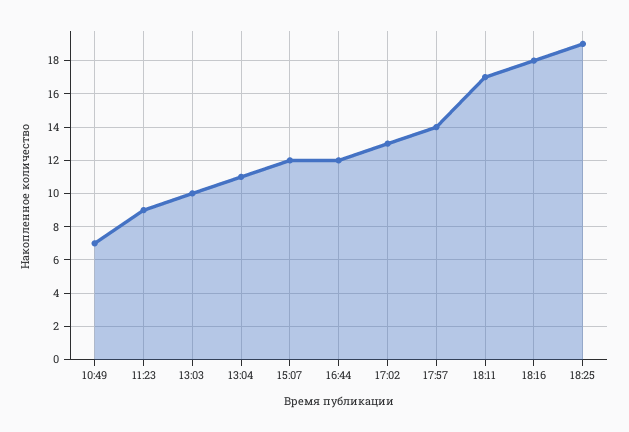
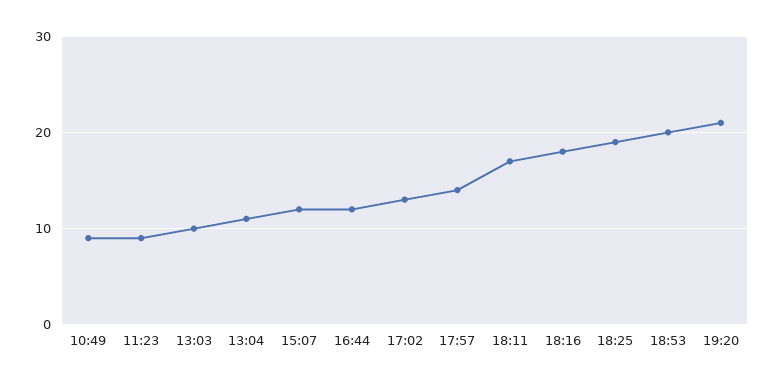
10:49: 7 -> 9
18:53: none -> 20
19:20: none -> 21

